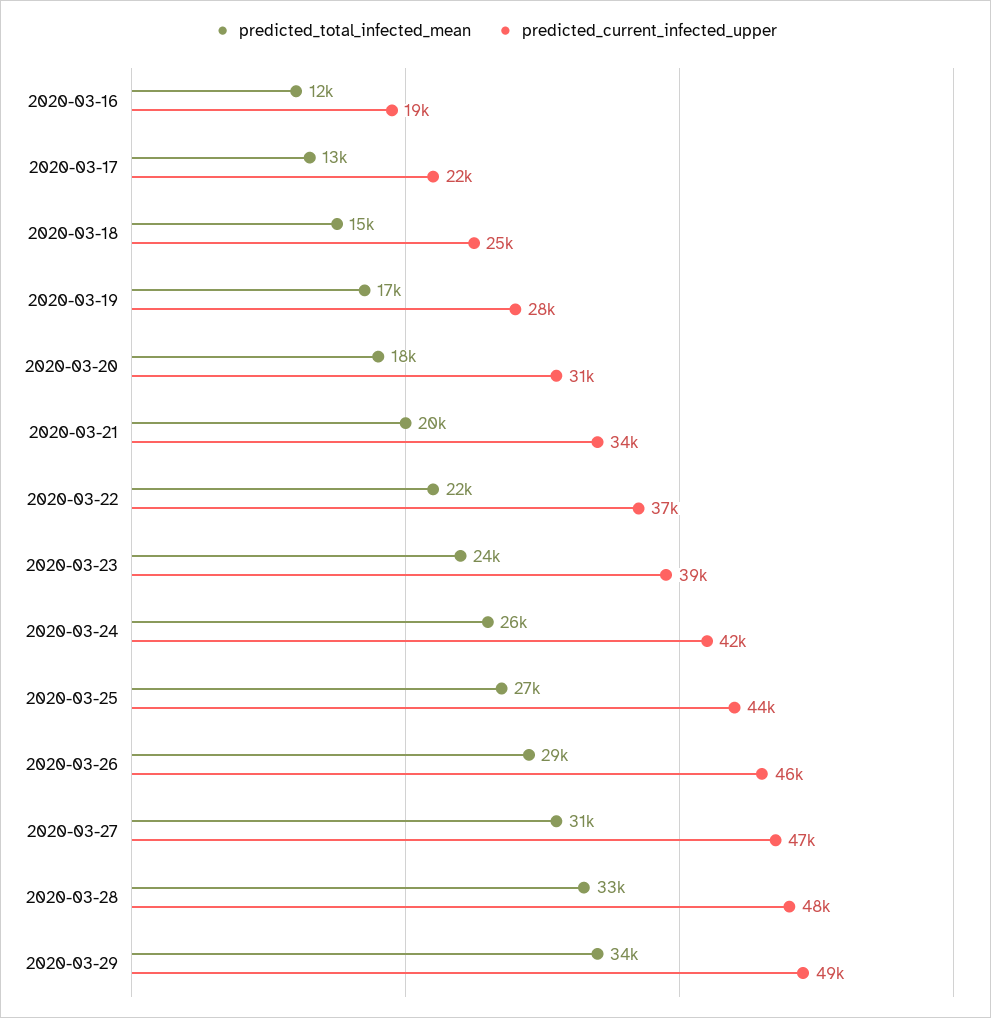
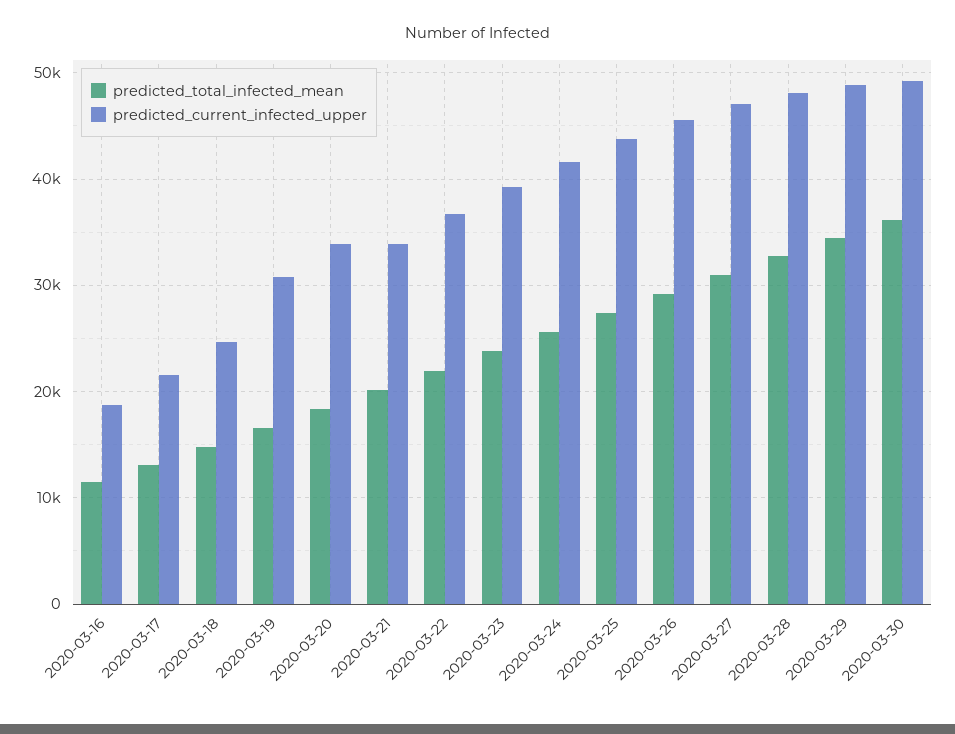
predicted_current_infected_upper, 2020-03-19: 28000 -> 31000
predicted_current_infected_upper, 2020-03-20: 31000 -> 34000
predicted_total_infected_mean, 2020-03-30: none -> 36000
predicted_current_infected_upper, 2020-03-30: none -> 49000

